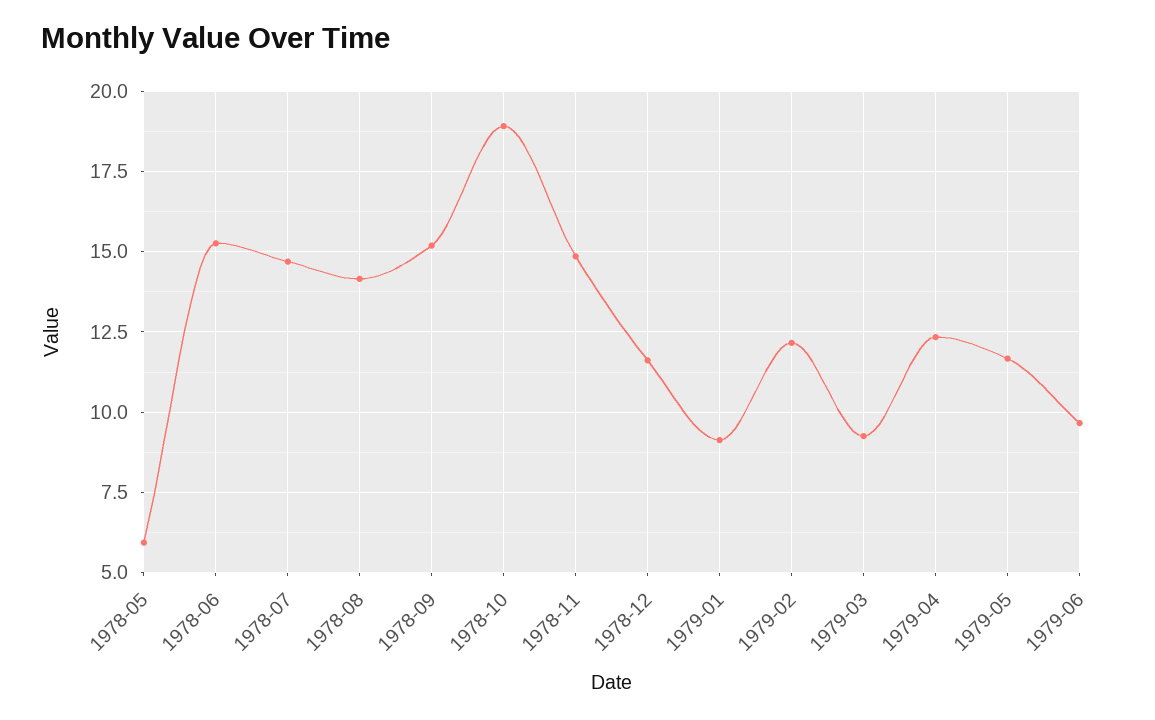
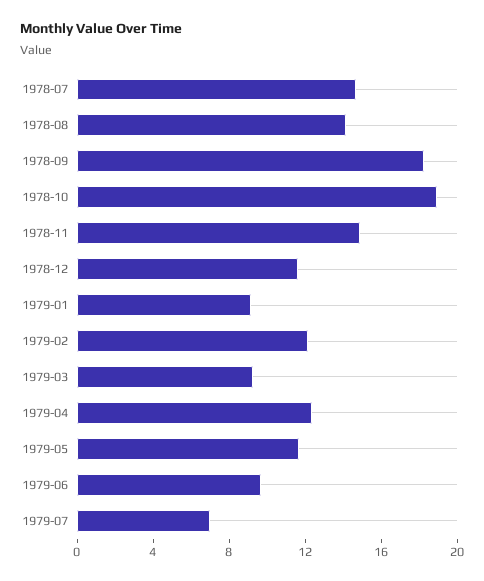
1978-05: 6 -> none
1978-06: 15.25 -> none
1978-09: 15.25 -> 18
1979-07: none -> 7

